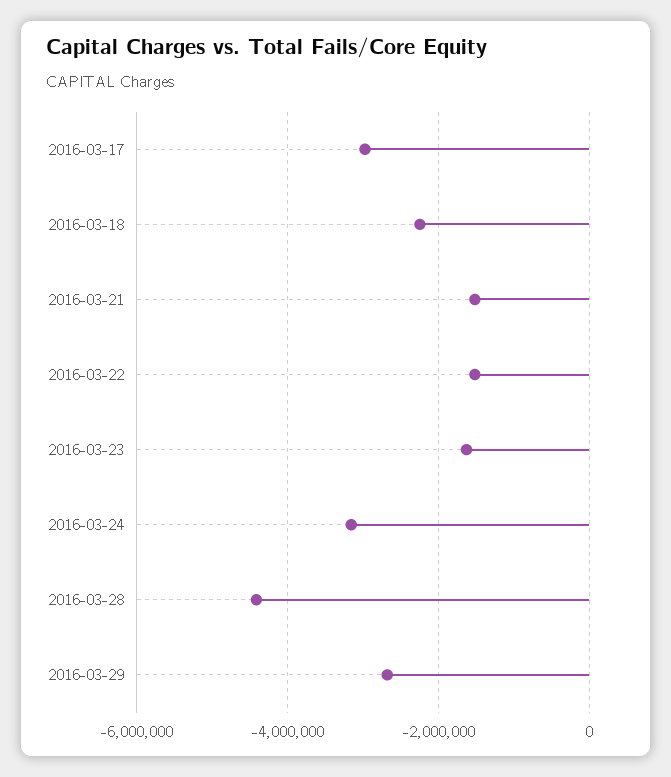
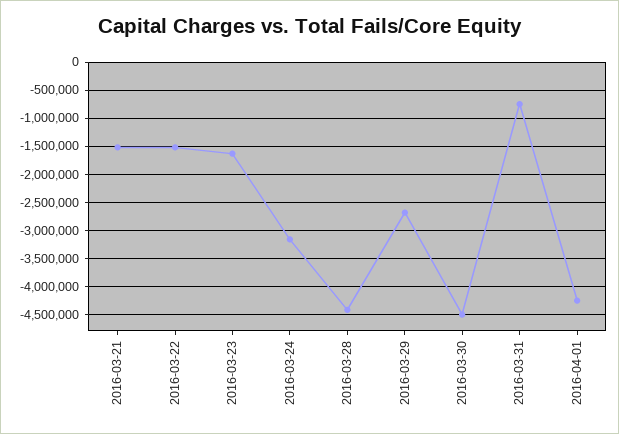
2016-03-17: -3000000 -> none
2016-03-18: -2200000 -> none
2016-03-30: none -> -4500000
2016-03-31: none -> -750000
2016-04-01: none -> -4250000

